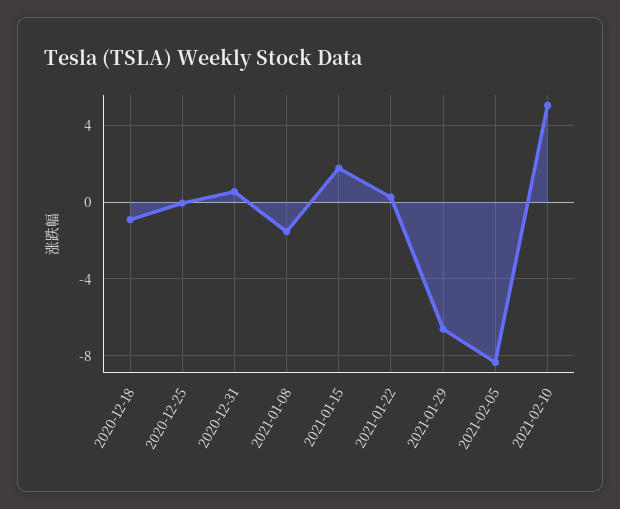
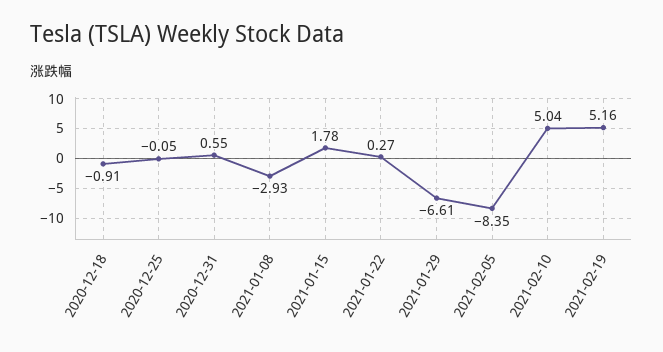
2021-01-08: -1.5 -> -2.93
2021-02-19: none -> 5.16

